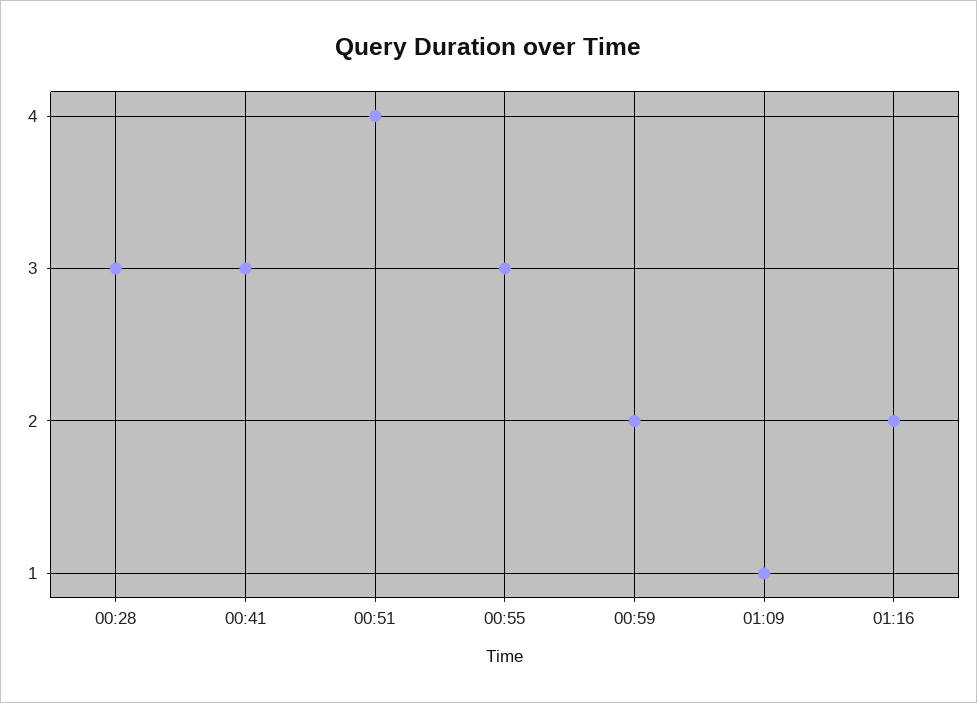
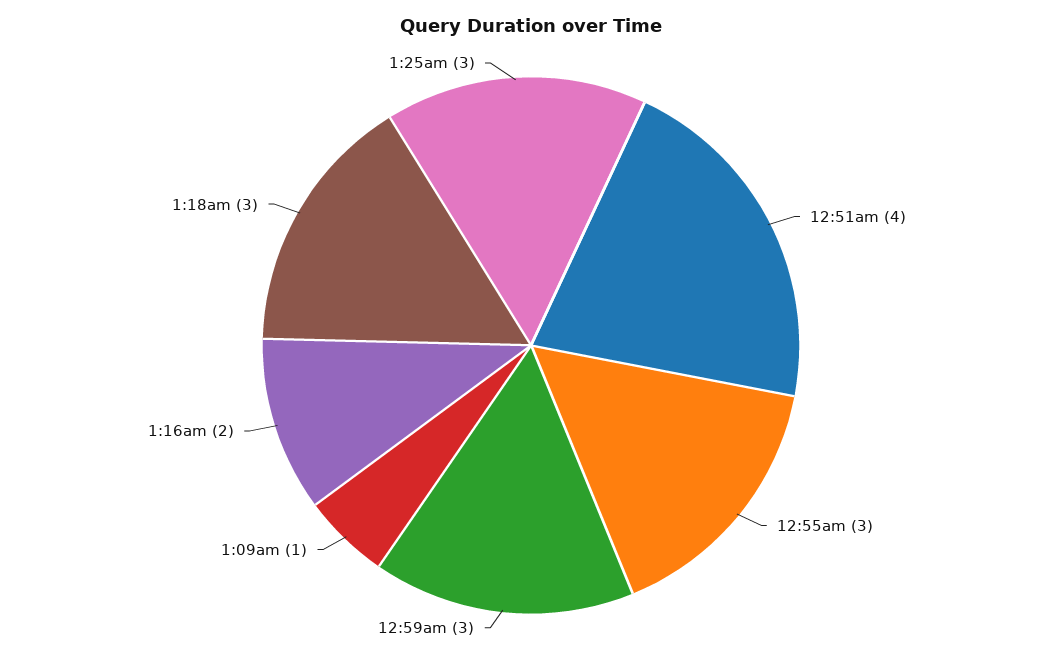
00:28: 3 -> none
00:41: 3 -> none
00:59: 2 -> 3
1:18am: none -> 3
1:25am: none -> 3

